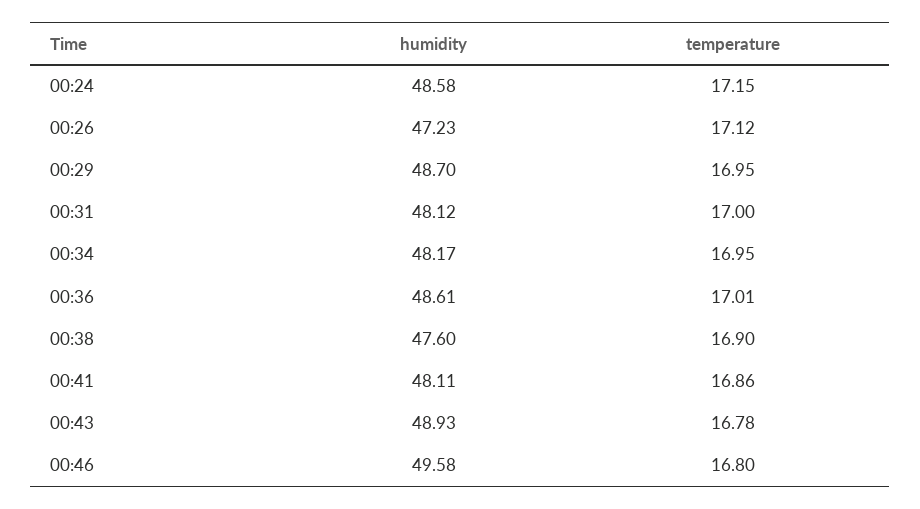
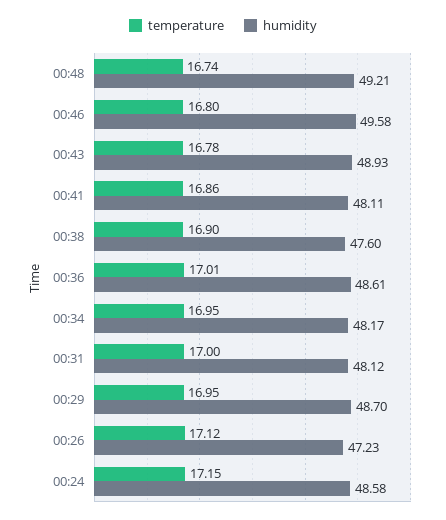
temperature, 00:48: none -> 16.74
humidity, 00:48: none -> 49.21

